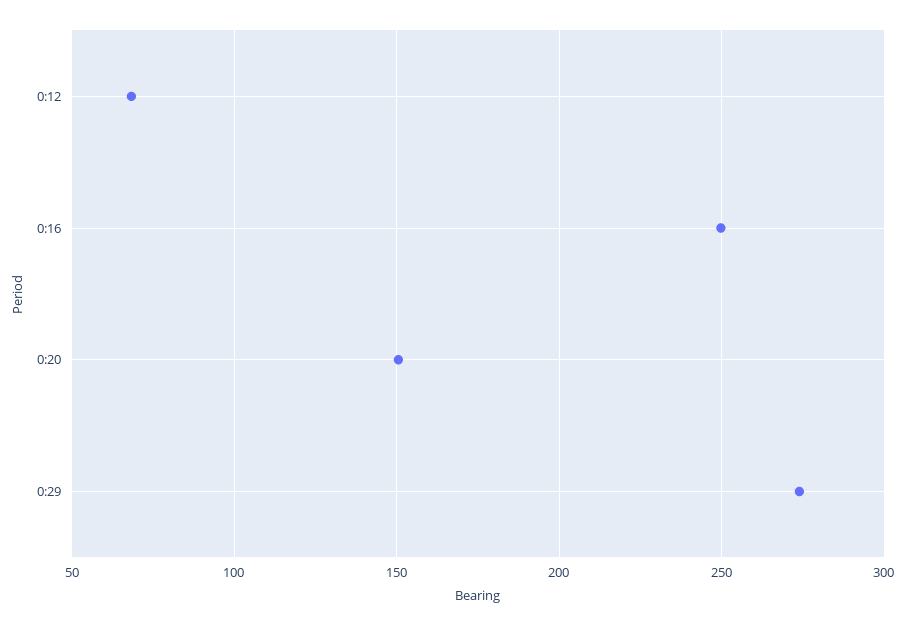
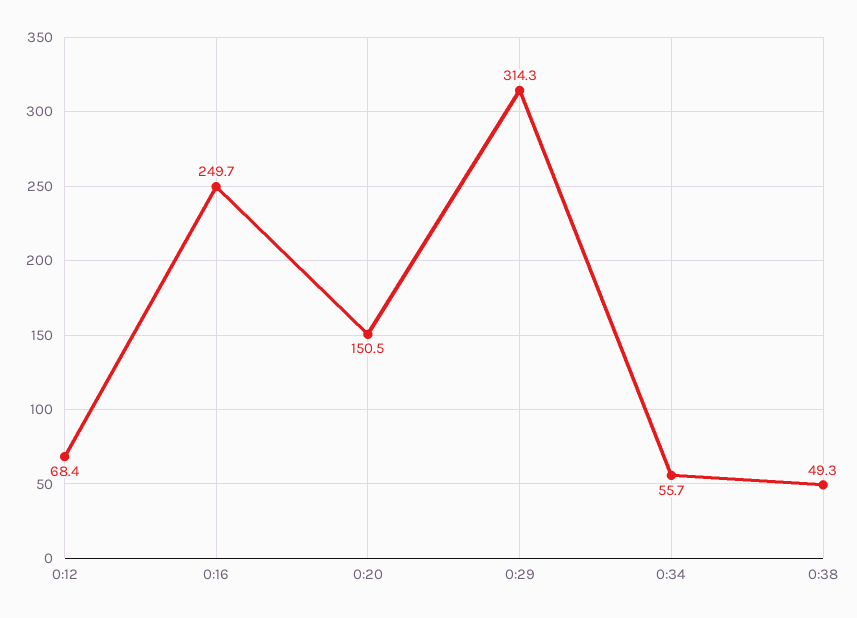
0:29: 275 -> 314.3
0:34: none -> 55.7
0:38: none -> 49.3

